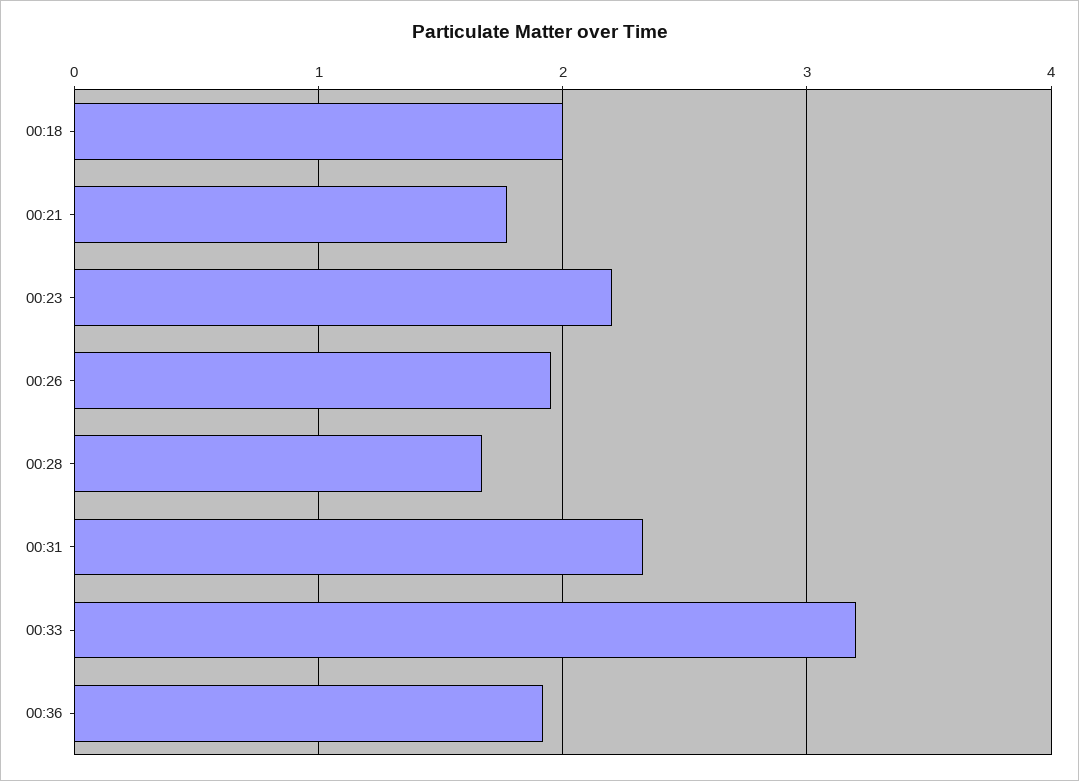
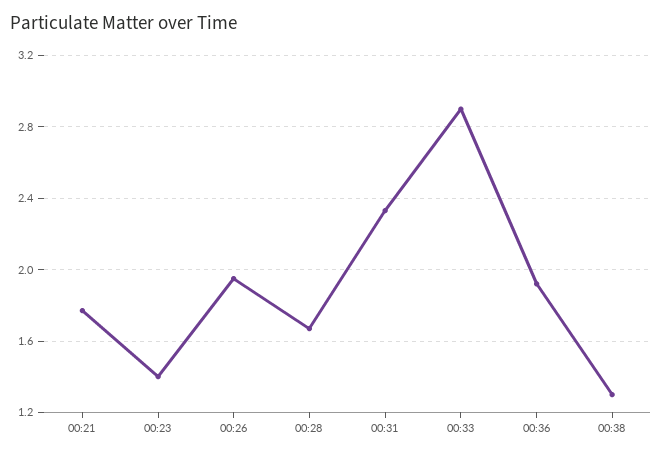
00:18: 2 -> none
00:23: 2.2 -> 1.4
00:33: 3.2 -> 2.9
00:38: none -> 1.3

